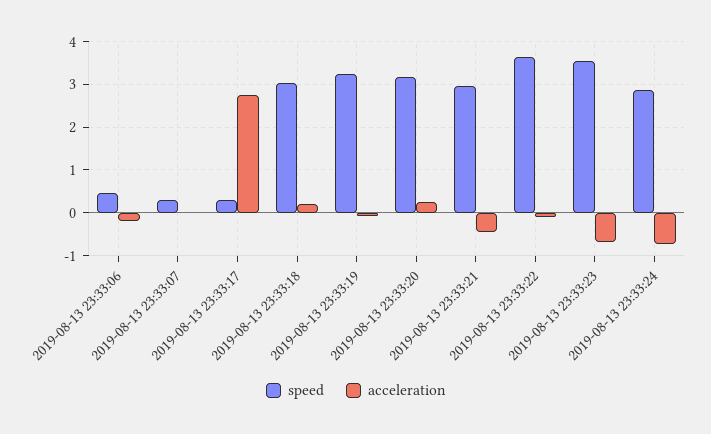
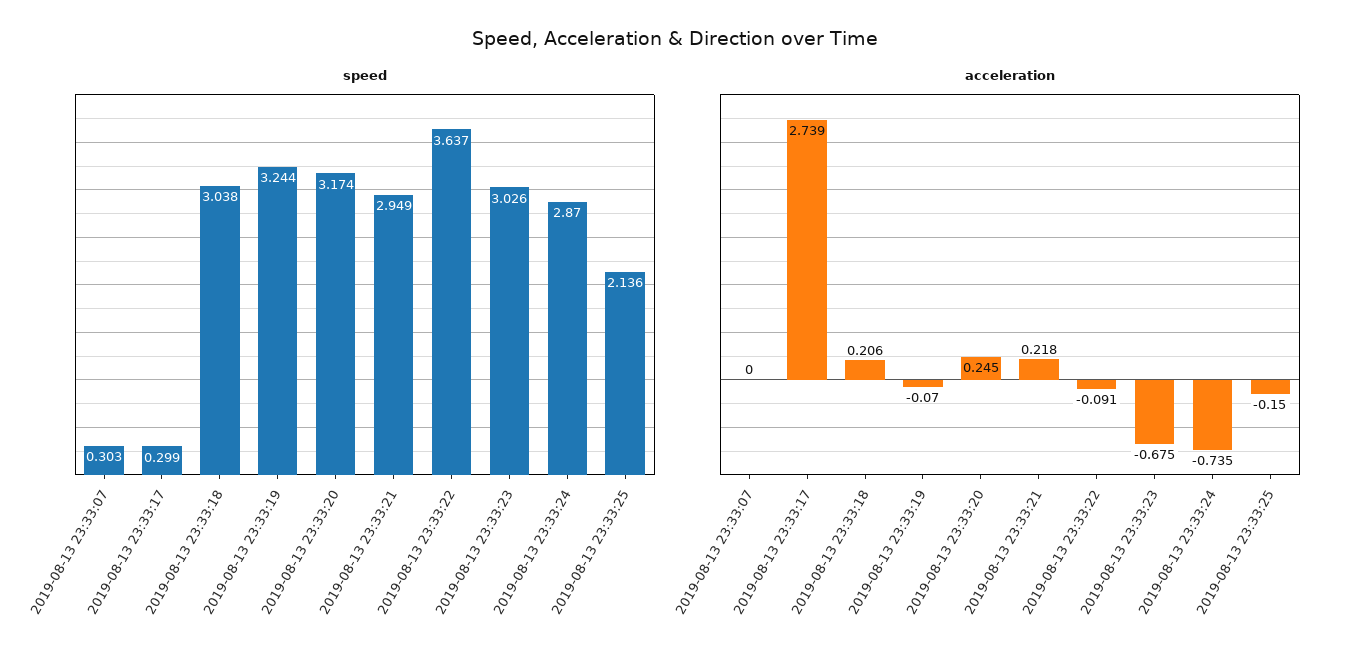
speed, 2019-08-13 23:33:06: 0.4 -> none
acceleration, 2019-08-13 23:33:06: -0.2 -> none
acceleration, 2019-08-13 23:33:21: -0.4 -> 0.218
speed, 2019-08-13 23:33:23: 3.6 -> 3.026
speed, 2019-08-13 23:33:25: none -> 2.136
acceleration, 2019-08-13 23:33:25: none -> -0.15

